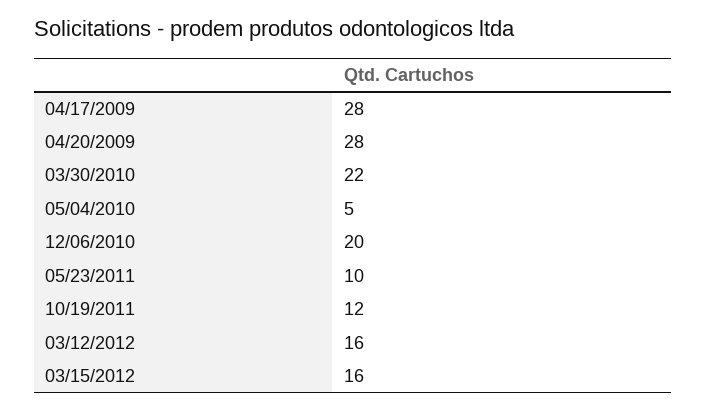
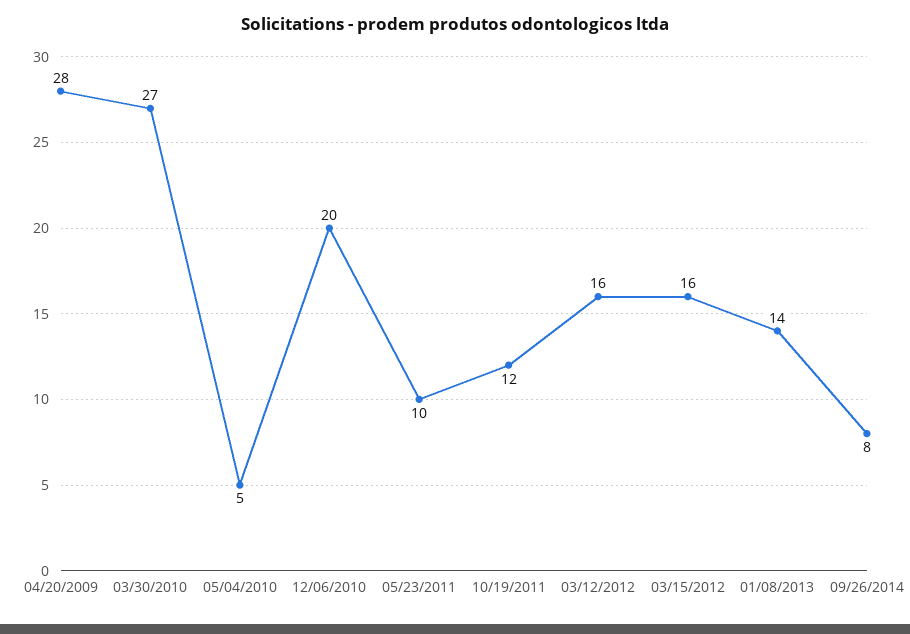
04/17/2009: 28 -> none
03/30/2010: 22 -> 27
01/08/2013: none -> 14
09/26/2014: none -> 8

